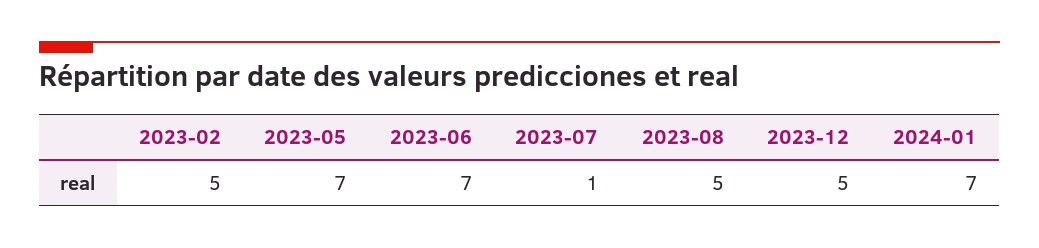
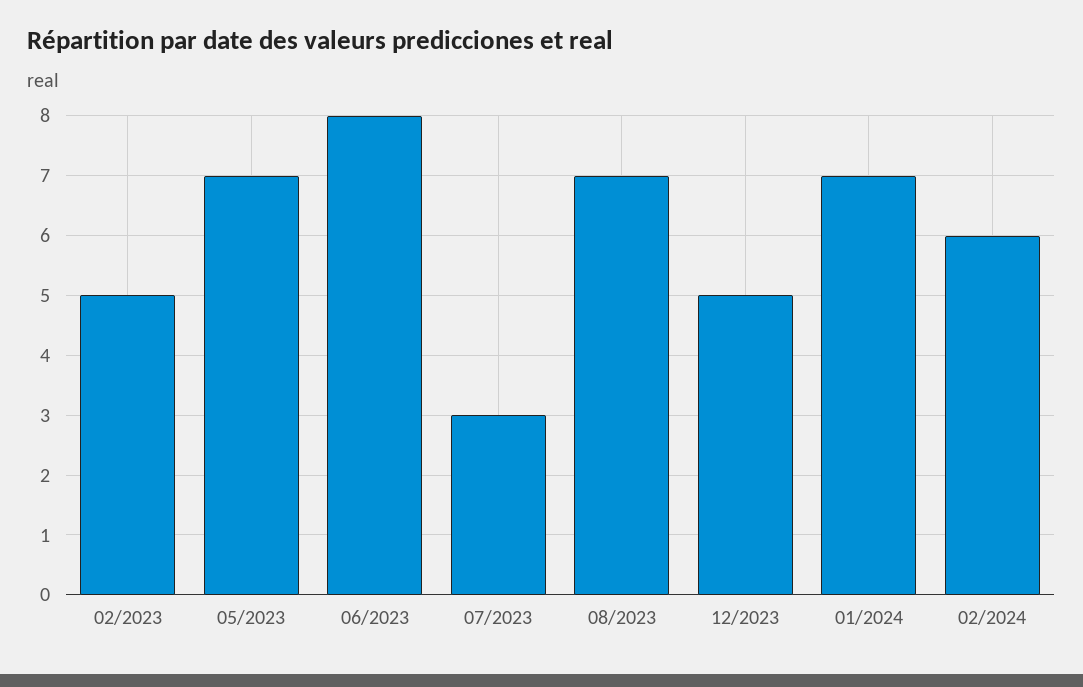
2023-06: 7 -> 8
2023-07: 1 -> 3
2023-08: 5 -> 7
02/2024: none -> 6

